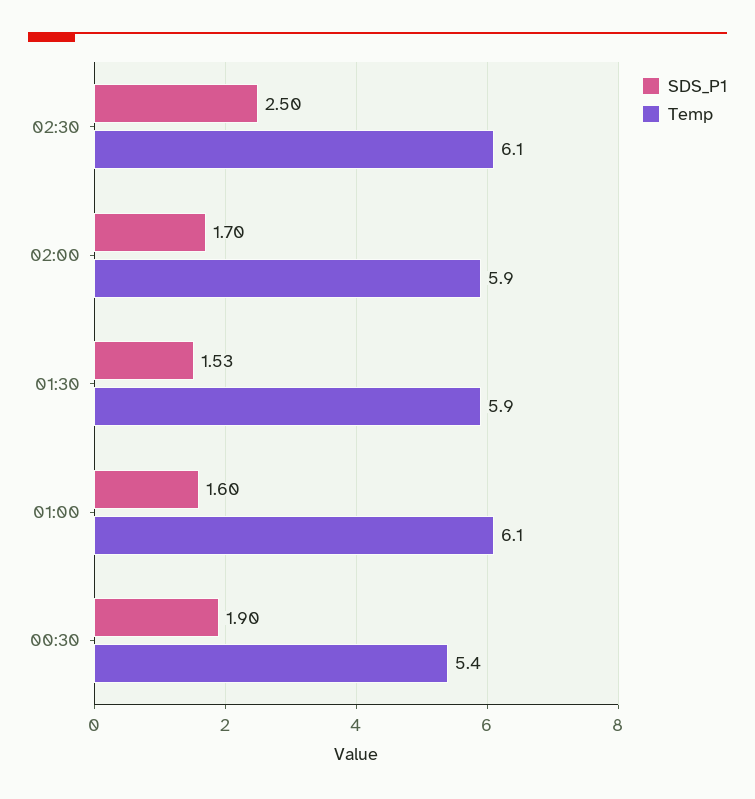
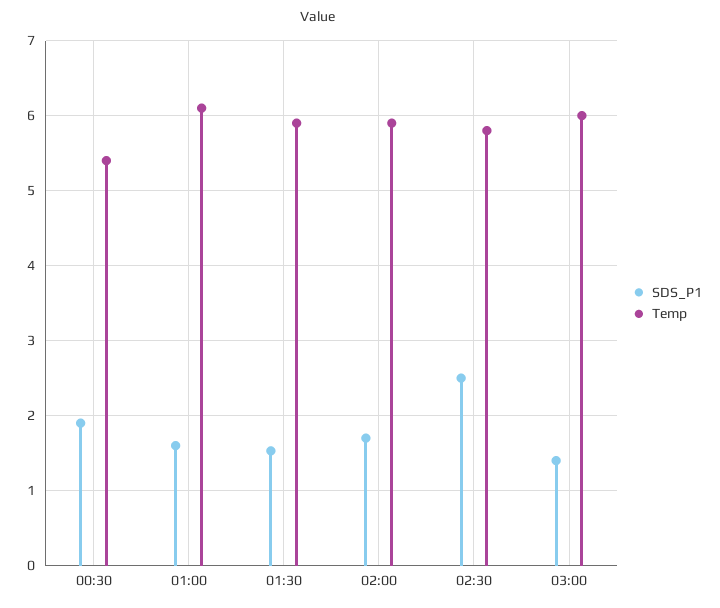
Temp, 02:30: 6.1 -> 5.8
SDS_P1, 03:00: none -> 1.4
Temp, 03:00: none -> 6

